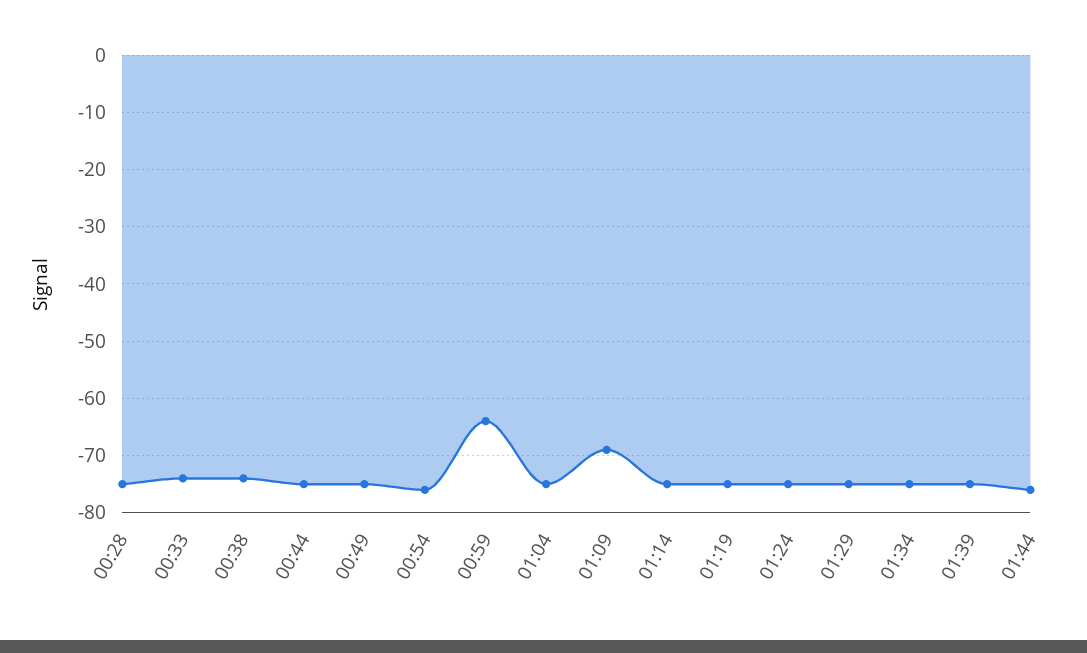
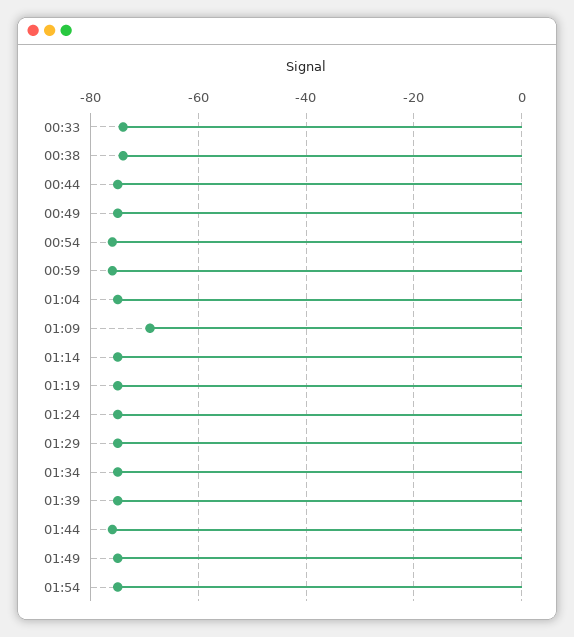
00:28: -75 -> none
00:59: -65 -> -75
01:49: none -> -75
01:54: none -> -75

